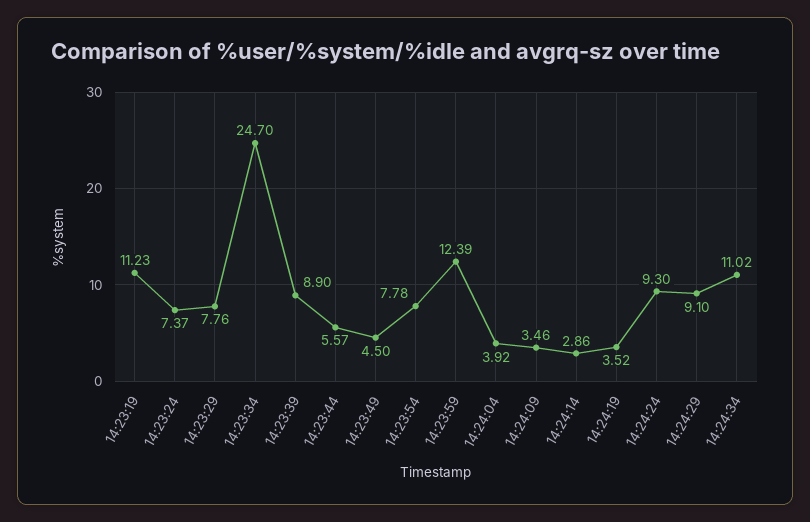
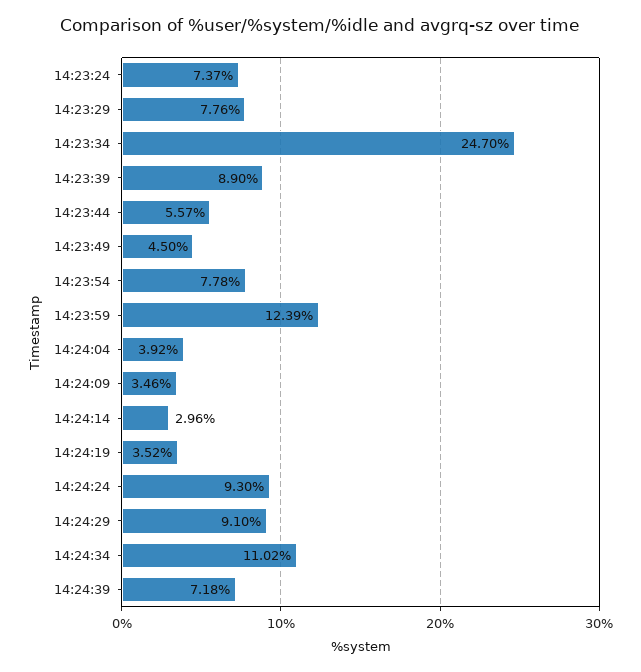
14:23:19: 11.23 -> none
14:24:14: 2.86 -> 2.96
14:24:39: none -> 7.18

